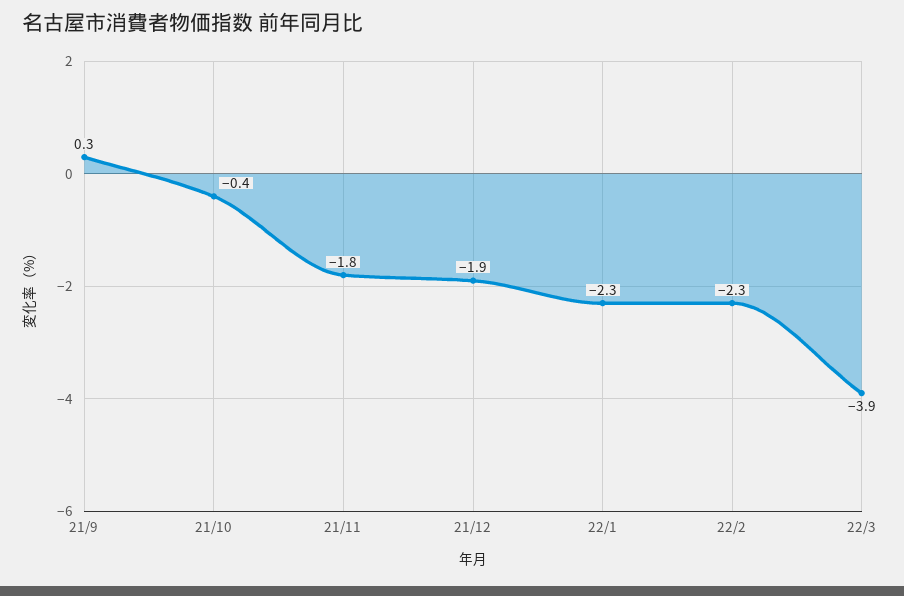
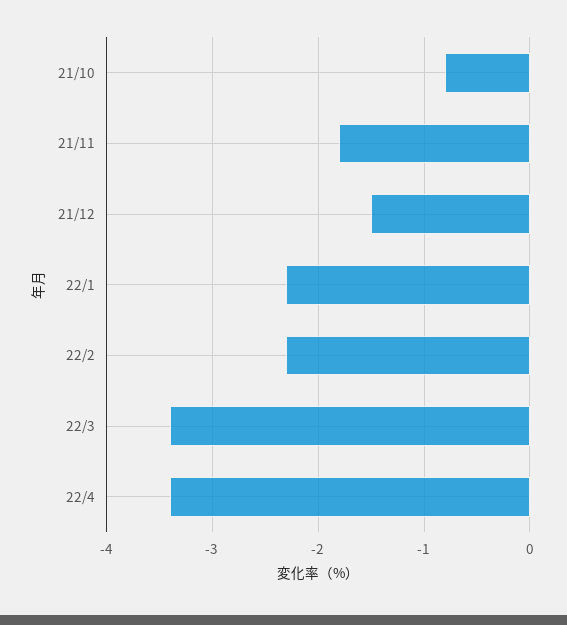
21/9: 0.3 -> none
21/10: -0.4 -> -0.8
21/12: -1.9 -> -1.5
22/3: -3.9 -> -3.4
22/4: none -> -3.4

